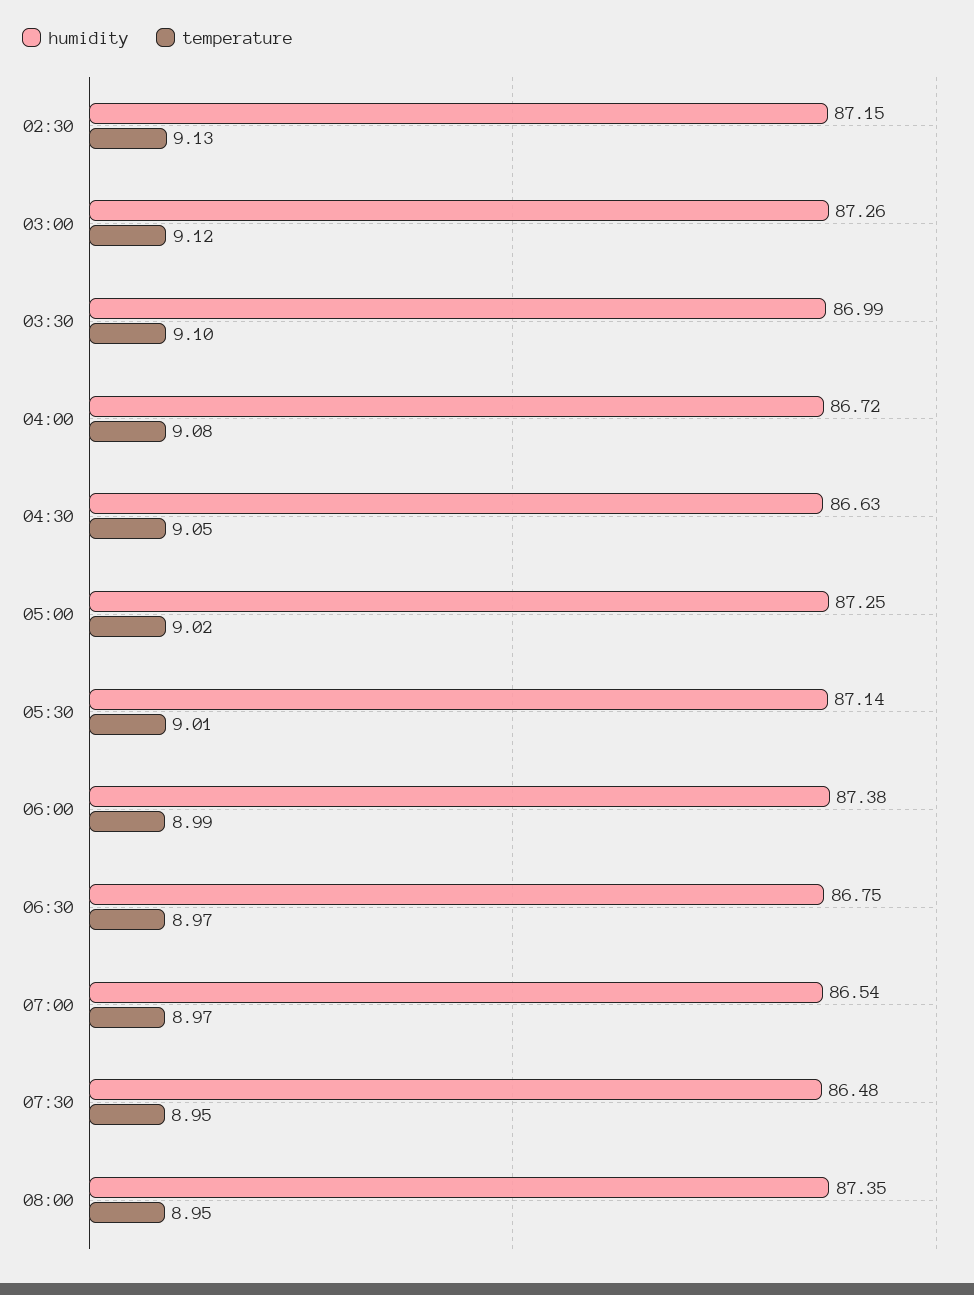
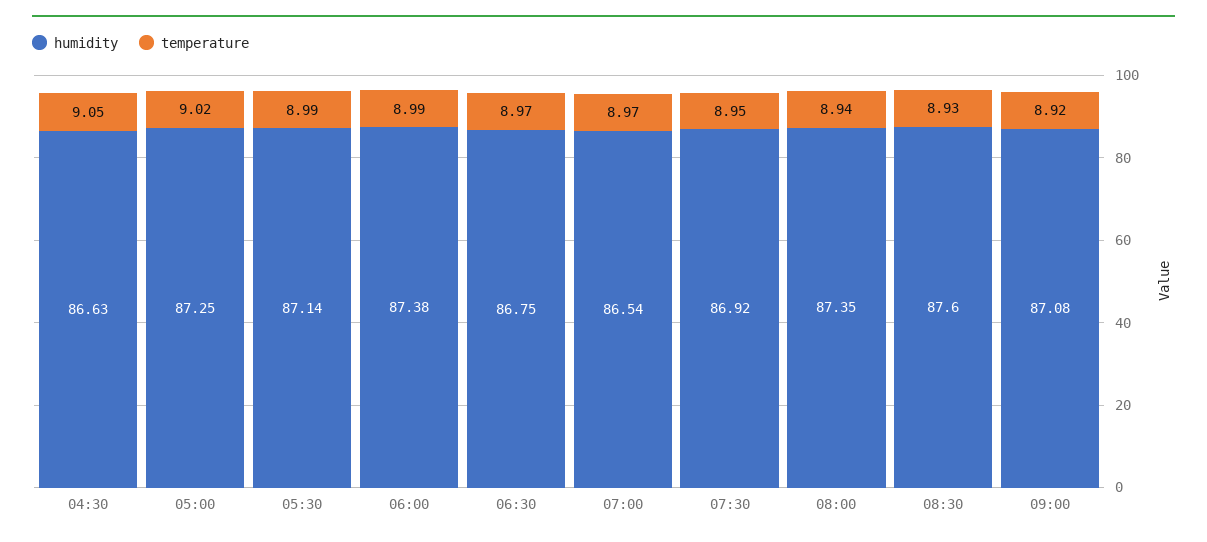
humidity, 02:30: 87.15 -> none
temperature, 02:30: 9.13 -> none
humidity, 03:00: 87.26 -> none
temperature, 03:00: 9.12 -> none
humidity, 03:30: 86.99 -> none
temperature, 03:30: 9.1 -> none
humidity, 04:00: 86.72 -> none
temperature, 04:00: 9.08 -> none
temperature, 05:30: 9.01 -> 8.99
humidity, 07:30: 86.48 -> 86.92
temperature, 08:00: 8.95 -> 8.94
humidity, 08:30: none -> 87.6
temperature, 08:30: none -> 8.93
humidity, 09:00: none -> 87.08
temperature, 09:00: none -> 8.92

